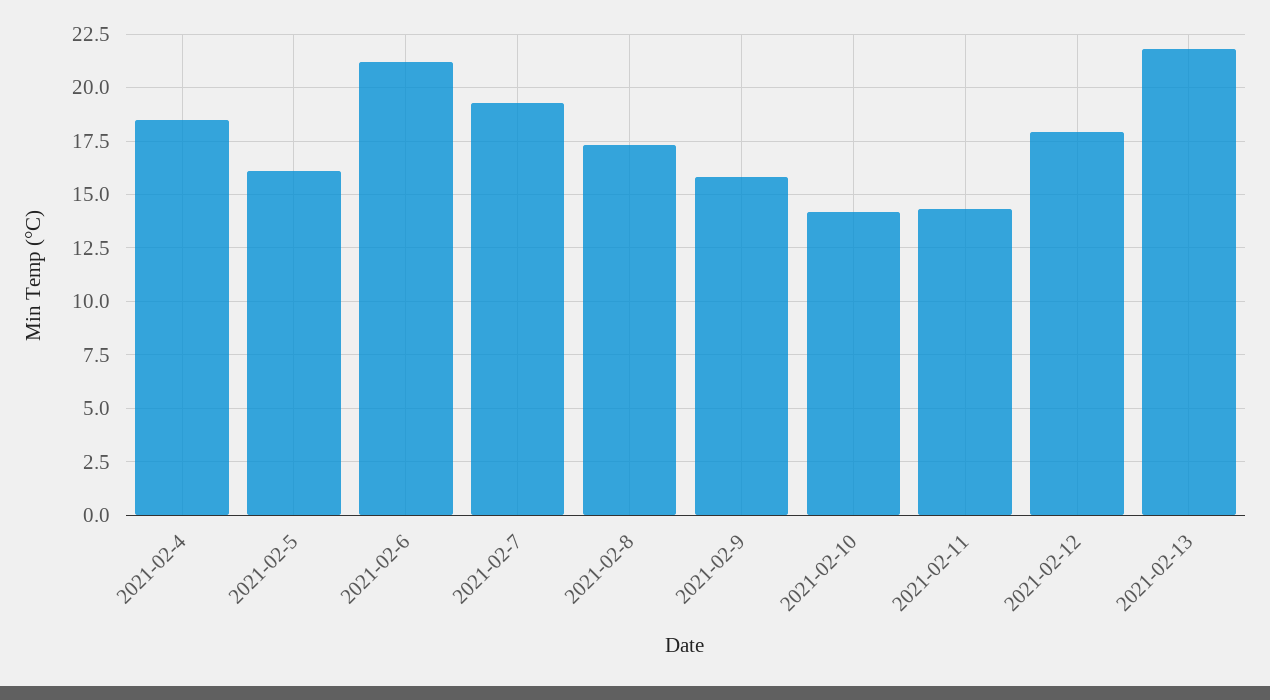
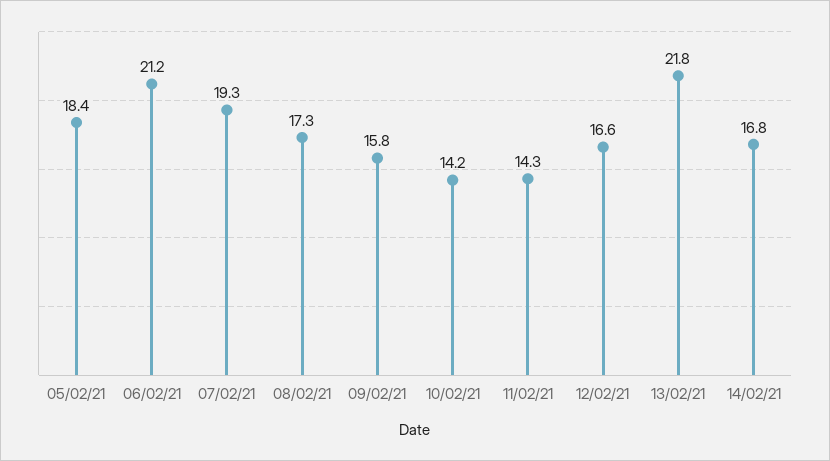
2021-02-4: 18.5 -> none
2021-02-5: 16 -> 18.4
2021-02-12: 18 -> 16.6
14/02/21: none -> 16.8

